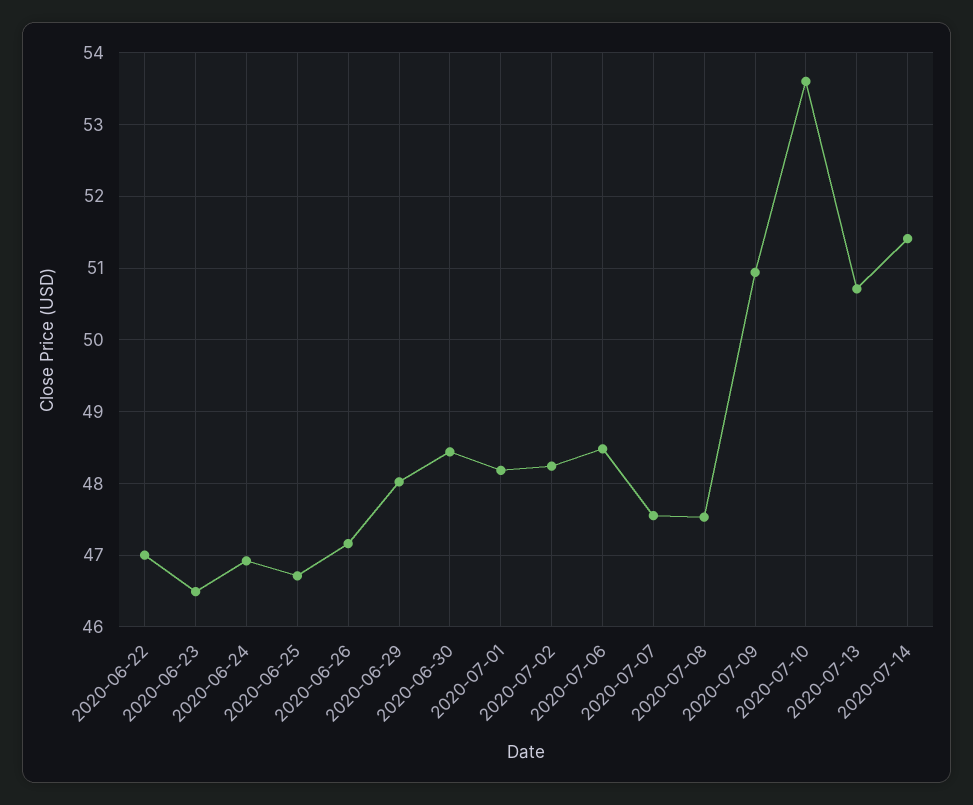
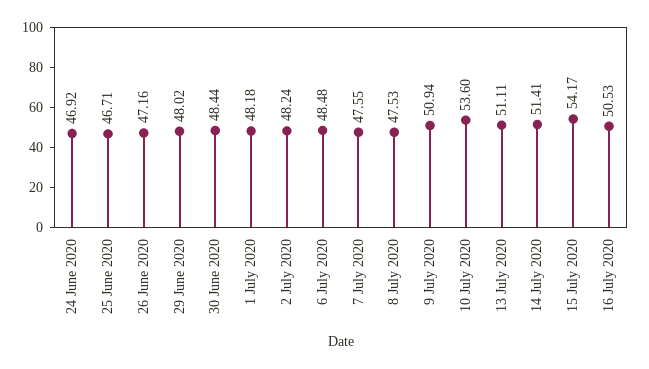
2020-06-22: 47 -> none
2020-06-23: 46.5 -> none
2020-07-13: 50.7 -> 51.11
15 July 2020: none -> 54.17
16 July 2020: none -> 50.53

